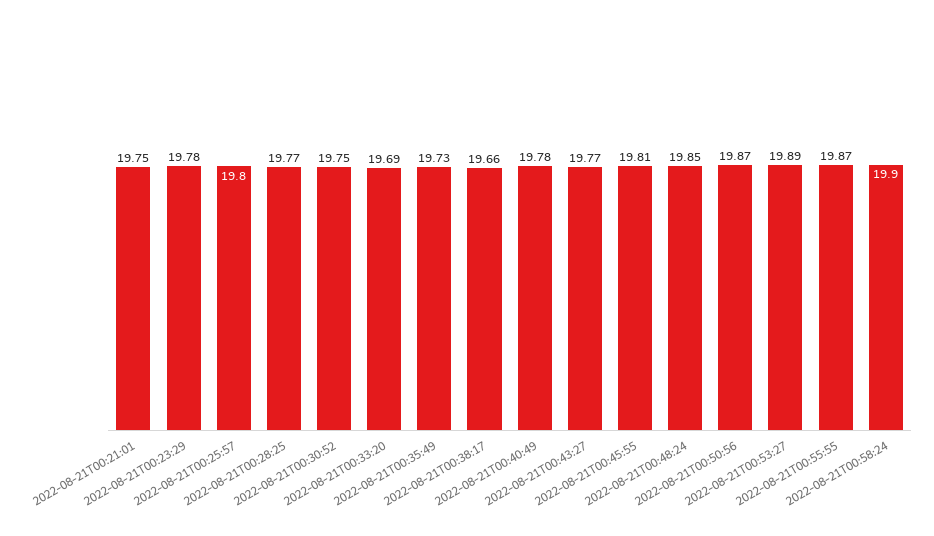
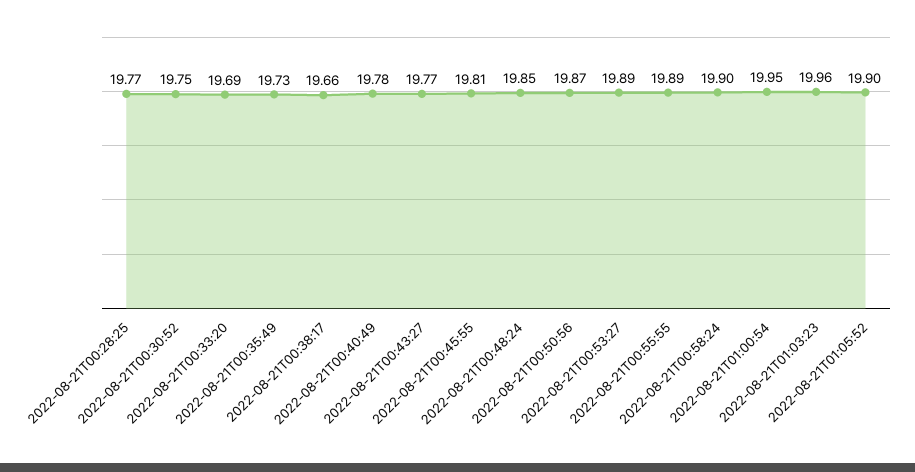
2022-08-21T00:21:01: 19.75 -> none
2022-08-21T00:23:29: 19.78 -> none
2022-08-21T00:25:57: 19.8 -> none
2022-08-21T00:55:55: 19.87 -> 19.89
2022-08-21T01:00:54: none -> 19.95
2022-08-21T01:03:23: none -> 19.96
2022-08-21T01:05:52: none -> 19.9

